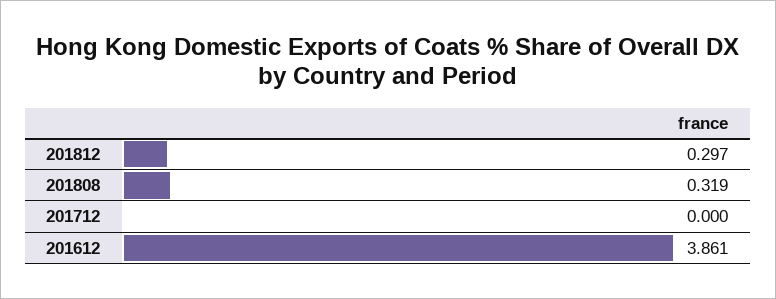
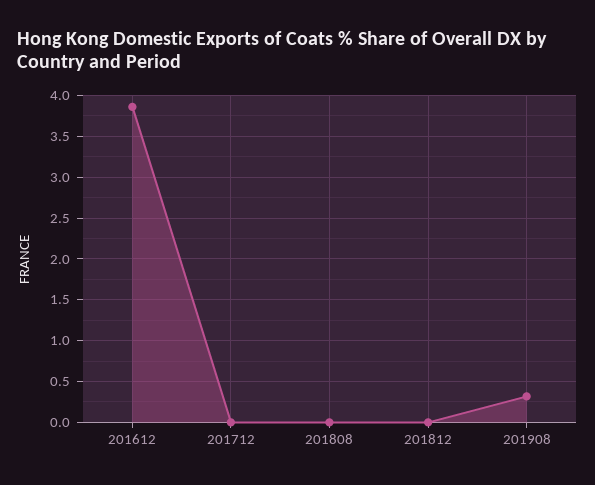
201812: 0.297 -> 0
201808: 0.319 -> 0
201908: none -> 0.3

